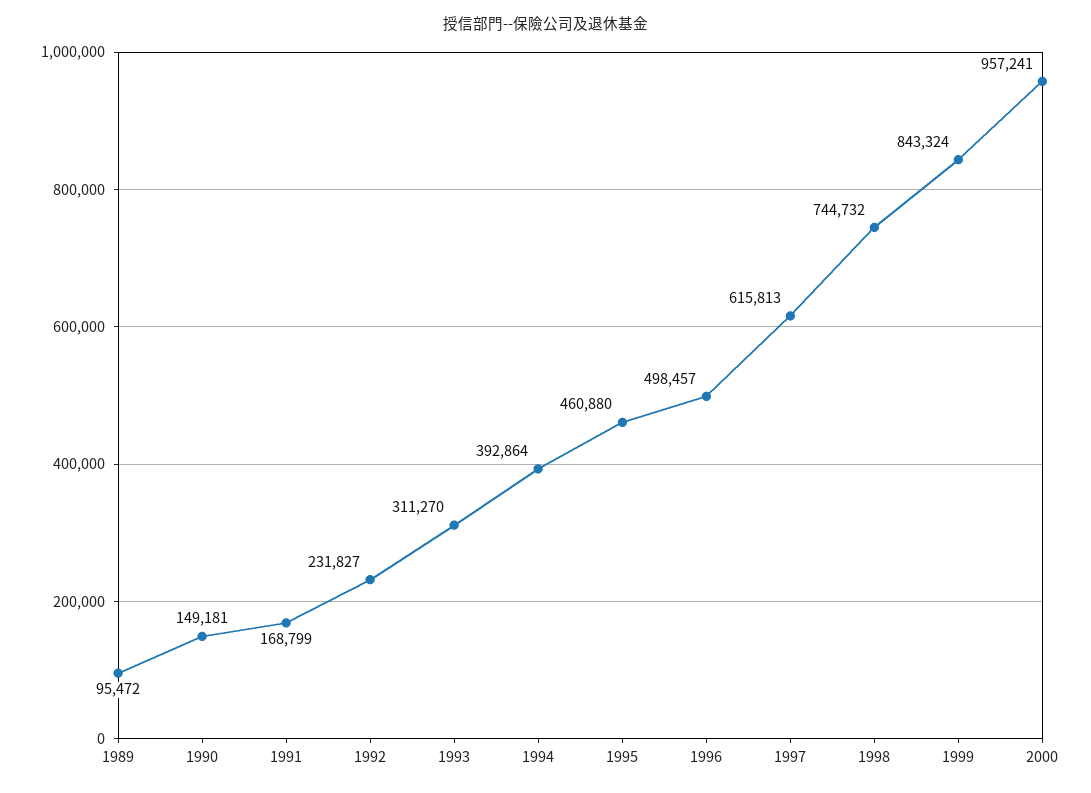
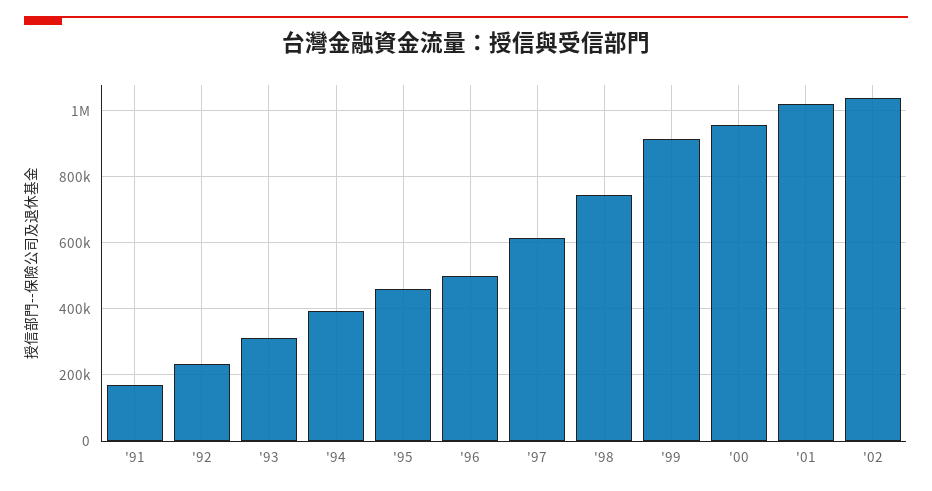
1989: 95472 -> none
1990: 149181 -> none
1999: 843324 -> 920000
'01: none -> 1020000
'02: none -> 1040000

